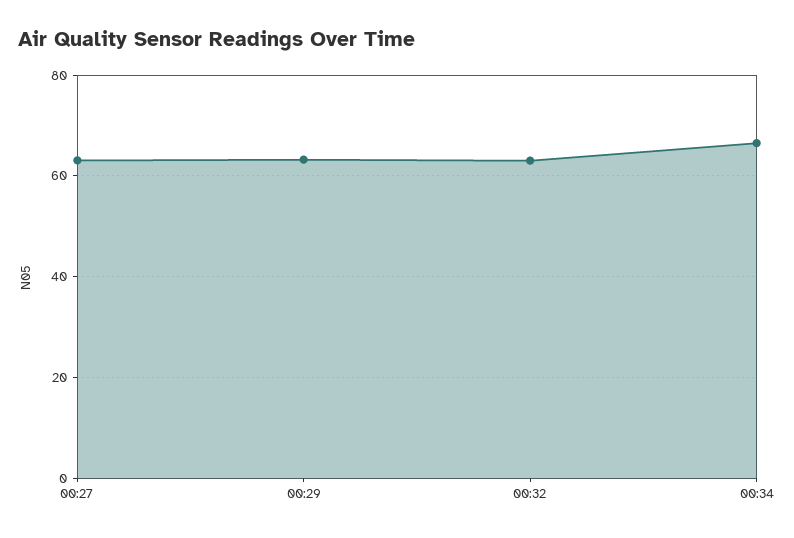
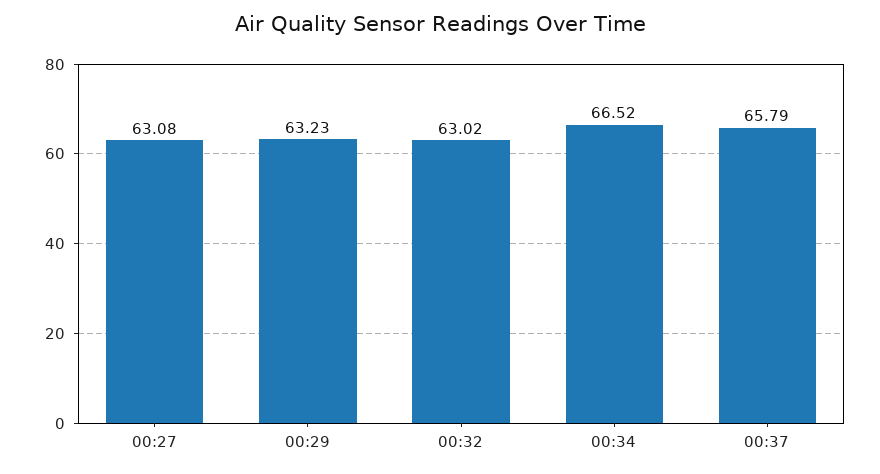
00:37: none -> 65.79

